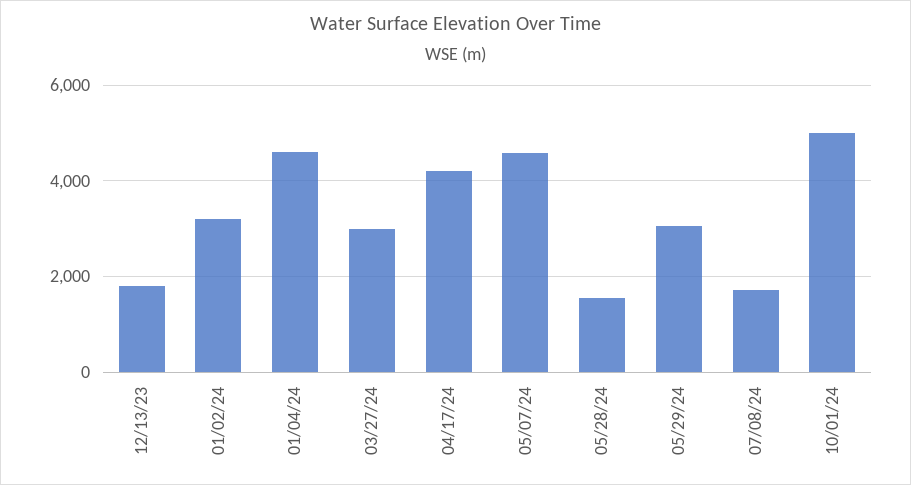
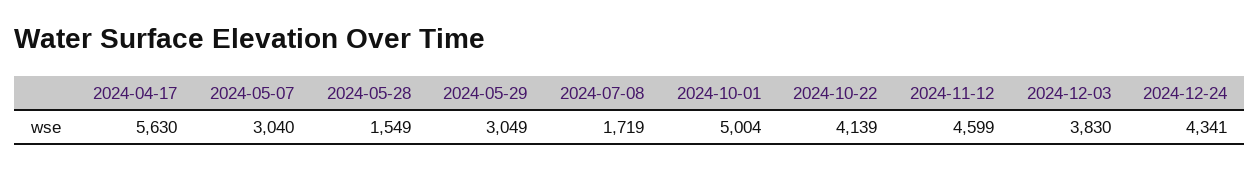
12/13/23: 1800 -> none
01/02/24: 3200 -> none
01/04/24: 4600 -> none
03/27/24: 3000 -> none
04/17/24: 4200 -> 5630
05/07/24: 4600 -> 3040
2024-10-22: none -> 4139
2024-11-12: none -> 4599
2024-12-03: none -> 3830
2024-12-24: none -> 4341

